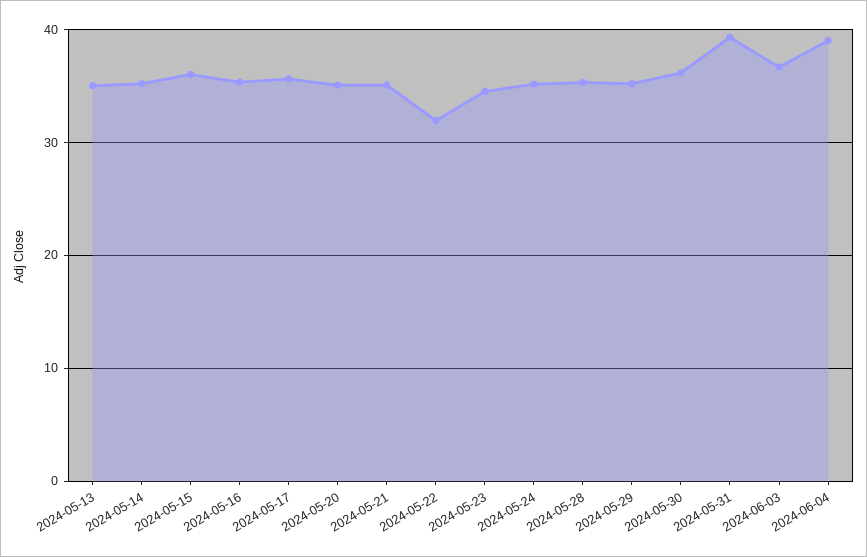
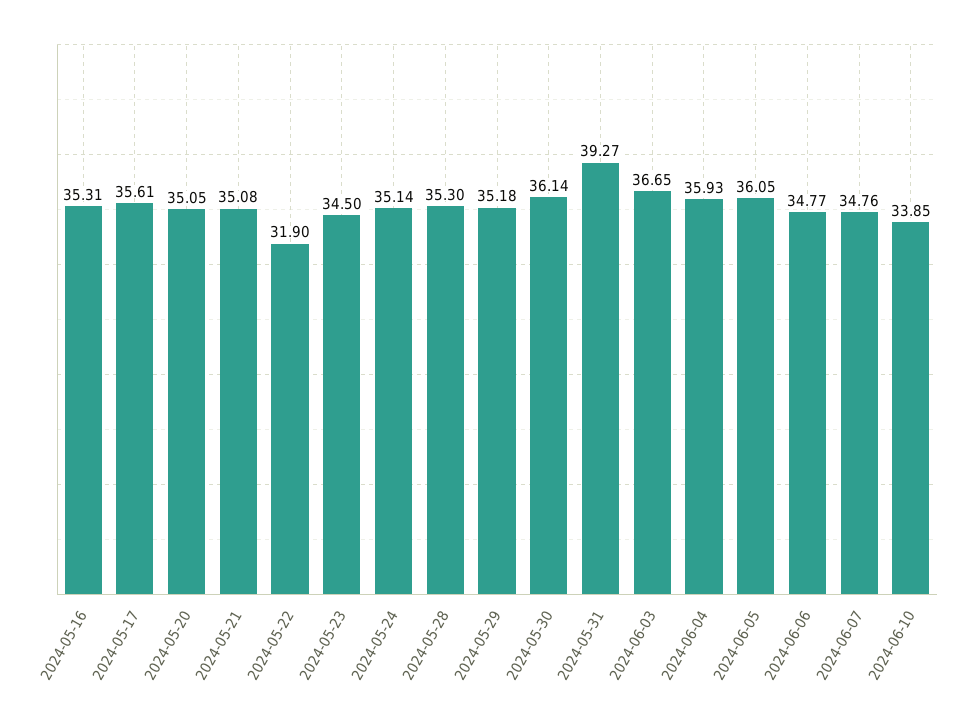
2024-05-13: 35 -> none
2024-05-14: 35 -> none
2024-05-15: 36 -> none
2024-06-04: 39 -> 35.93
2024-06-05: none -> 36.05
2024-06-06: none -> 34.77
2024-06-07: none -> 34.76
2024-06-10: none -> 33.85

